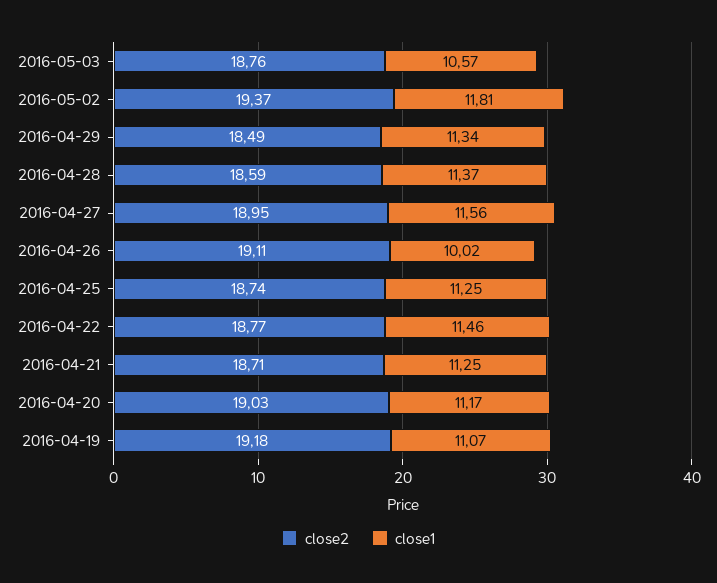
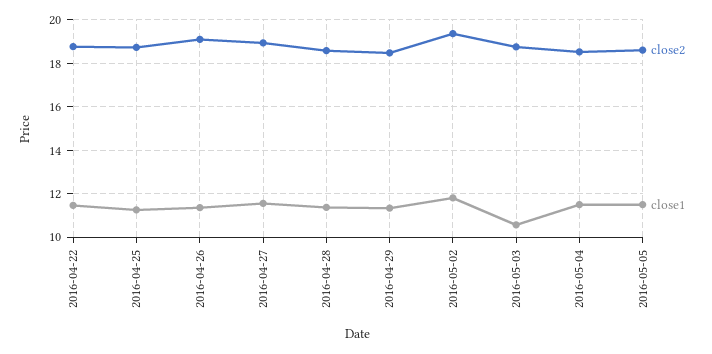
close1, 2016-04-26: 10.02 -> 11.5
close2, 2016-04-21: 18.71 -> none
close1, 2016-04-21: 11.25 -> none
close2, 2016-04-20: 19.03 -> none
close1, 2016-04-20: 11.17 -> none
close2, 2016-04-19: 19.18 -> none
close1, 2016-04-19: 11.07 -> none
close2, 2016-05-04: none -> 18.5
close1, 2016-05-04: none -> 11.5
close2, 2016-05-05: none -> 18.5
close1, 2016-05-05: none -> 11.5

